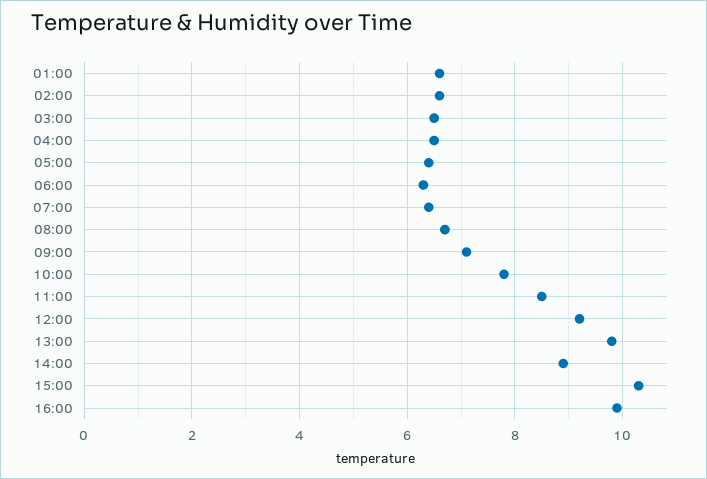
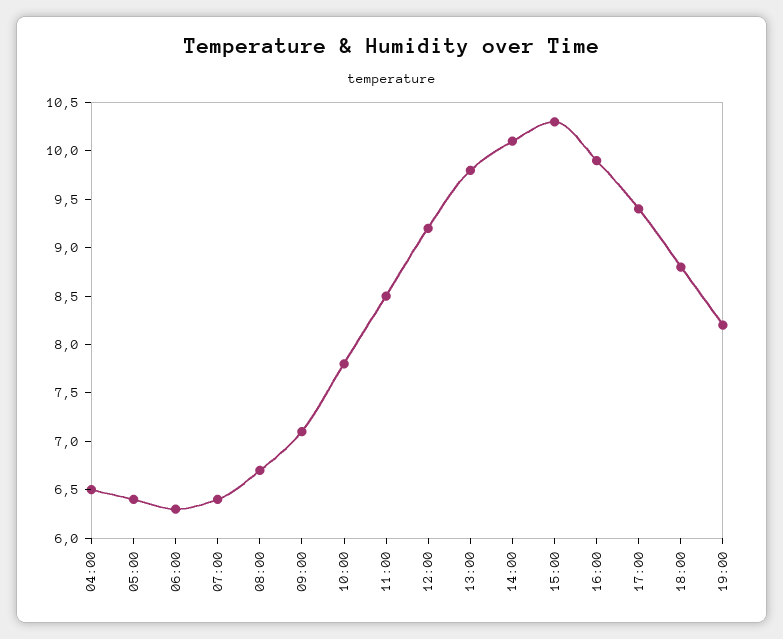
01:00: 6.5 -> none
02:00: 6.5 -> none
03:00: 6.5 -> none
14:00: 9 -> 10.1
17:00: none -> 9.4
18:00: none -> 8.8
19:00: none -> 8.2

